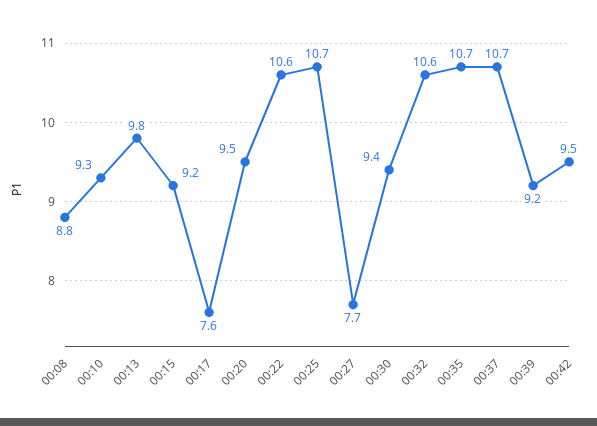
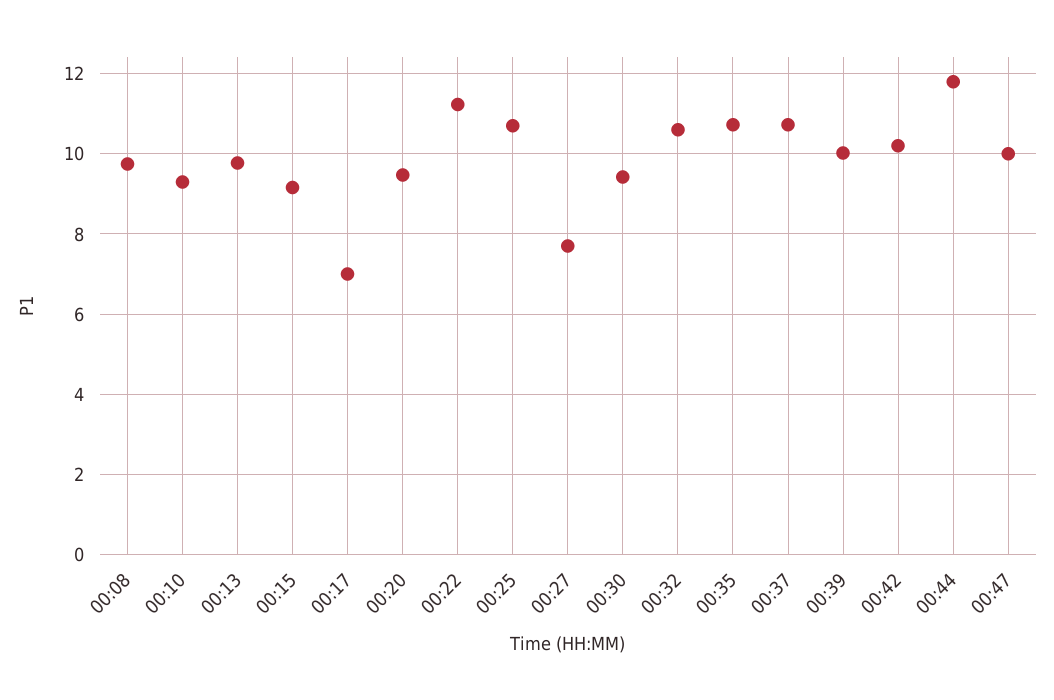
00:08: 8.8 -> 9.8
00:17: 7.6 -> 7
00:22: 10.6 -> 11.2
00:39: 9.2 -> 10
00:42: 9.5 -> 10.2
00:44: none -> 11.8
00:47: none -> 10

